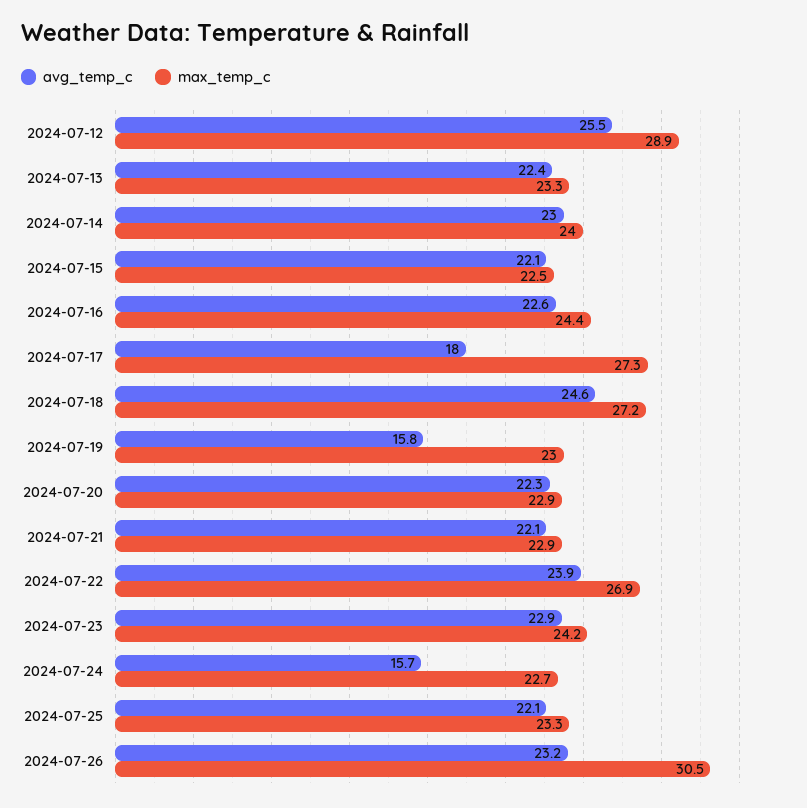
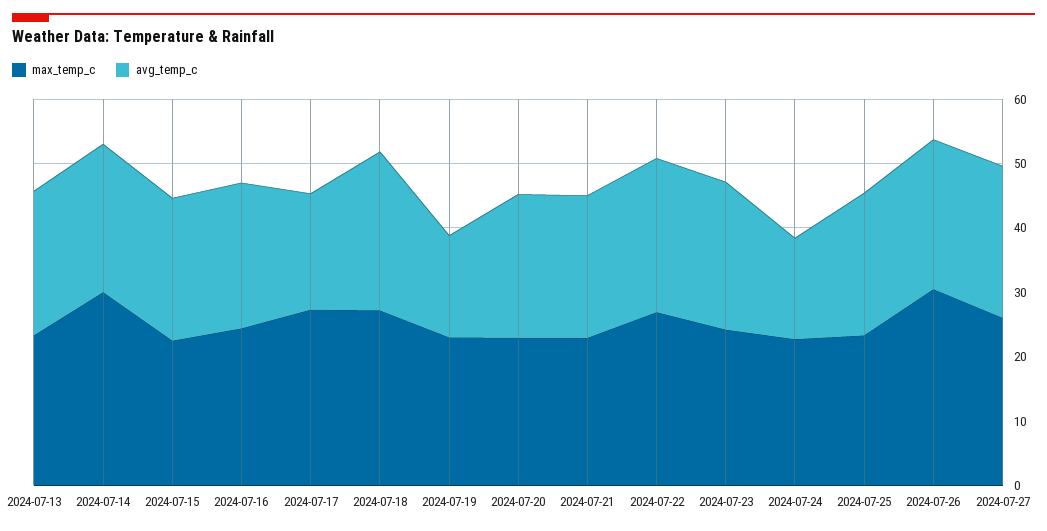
avg_temp_c, 2024-07-12: 25.5 -> none
max_temp_c, 2024-07-12: 28.9 -> none
max_temp_c, 2024-07-14: 24 -> 30
max_temp_c, 2024-07-27: none -> 26
avg_temp_c, 2024-07-27: none -> 24

